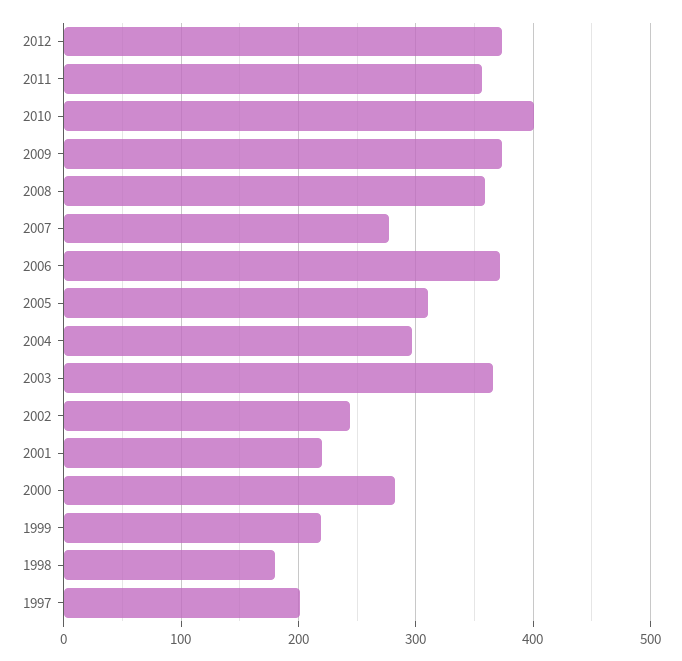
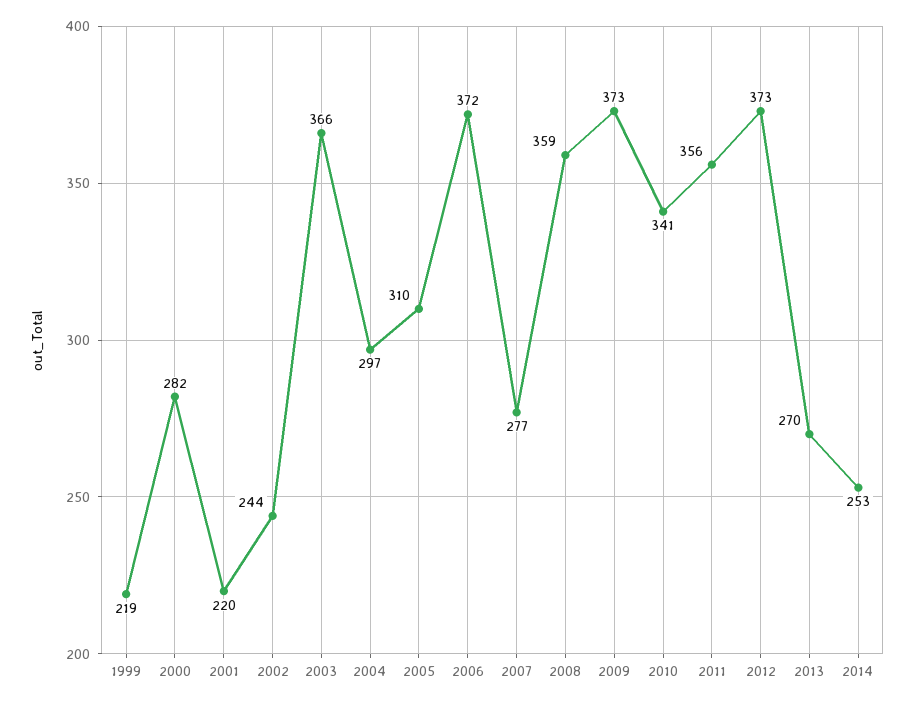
2010: 400 -> 341
1998: 180 -> none
1997: 200 -> none
2013: none -> 270
2014: none -> 253

